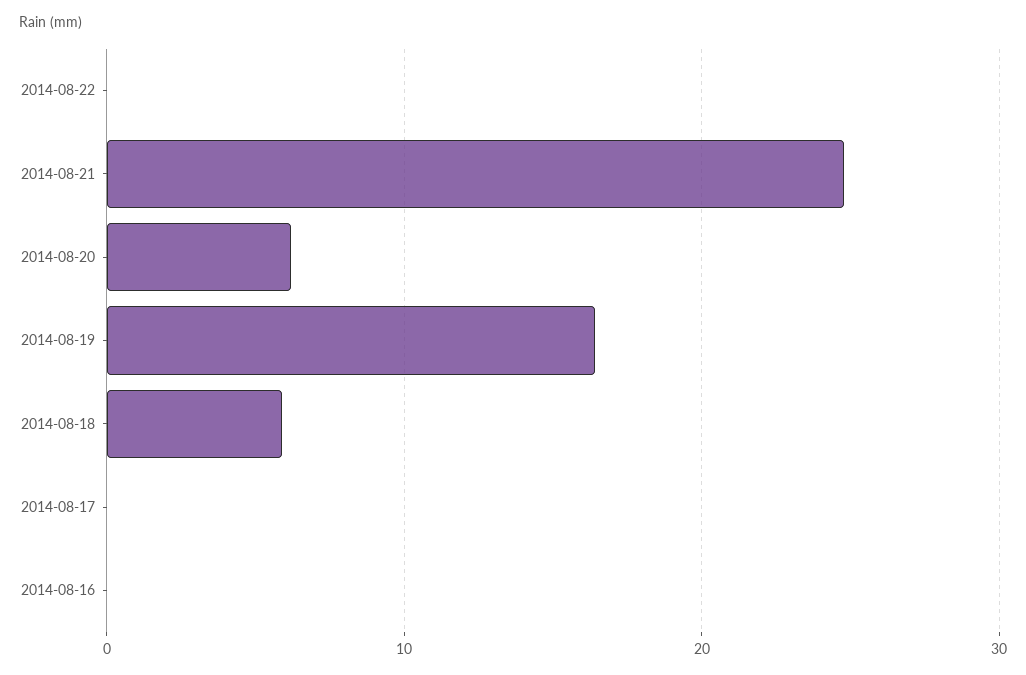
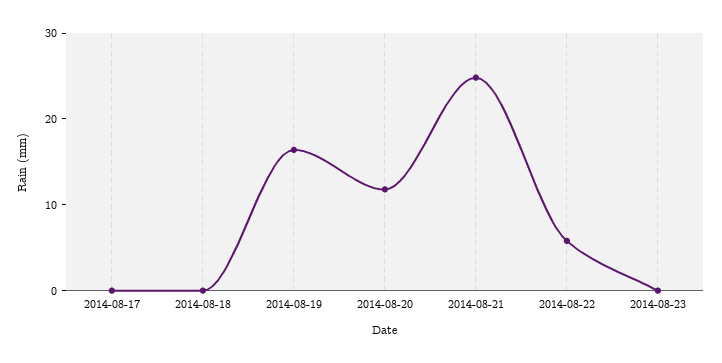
2014-08-22: 0 -> 6
2014-08-20: 6 -> 12
2014-08-18: 6 -> 0
2014-08-16: 0 -> none
2014-08-23: none -> 0

